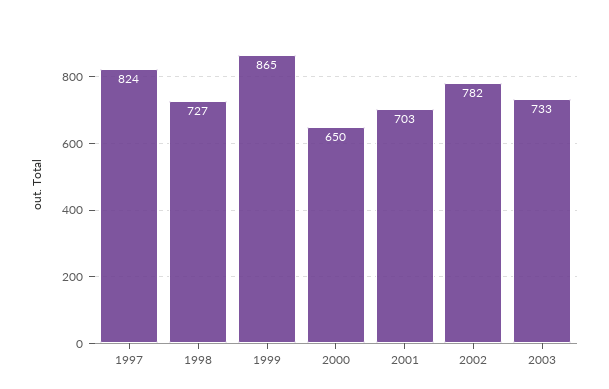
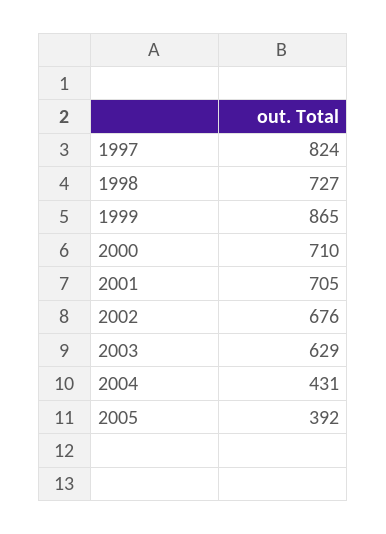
2000: 650 -> 710
2001: 703 -> 705
2002: 782 -> 676
2003: 733 -> 629
2004: none -> 431
2005: none -> 392

